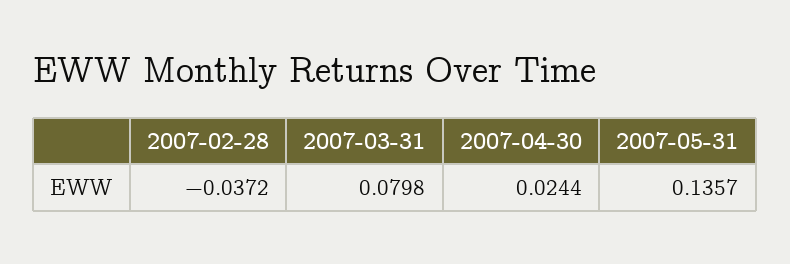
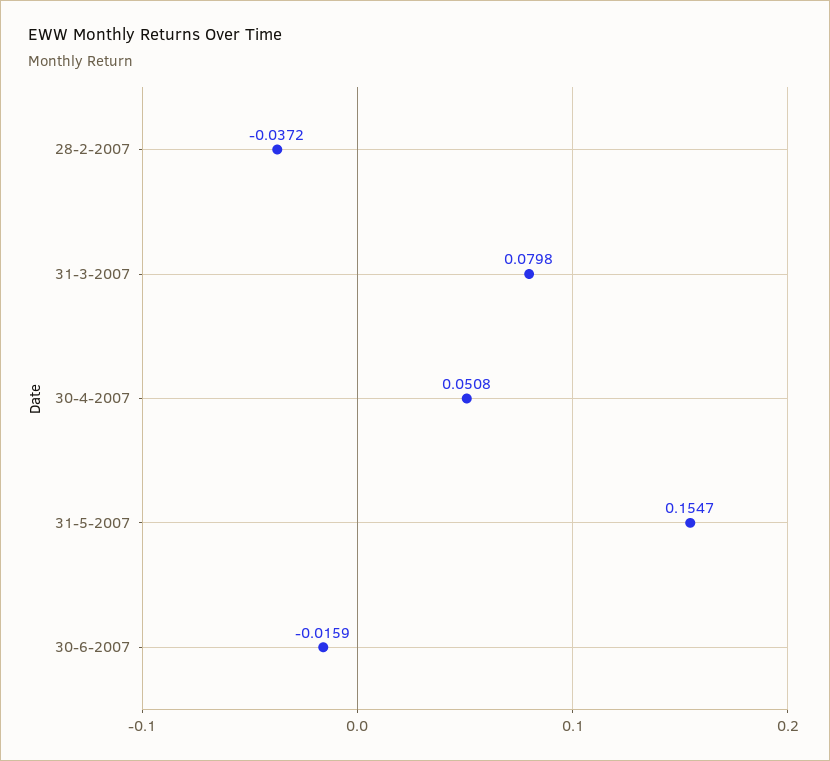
2007-04-30: 0.0244 -> 0.0508
2007-05-31: 0.1357 -> 0.1547
30-6-2007: none -> -0.0159

